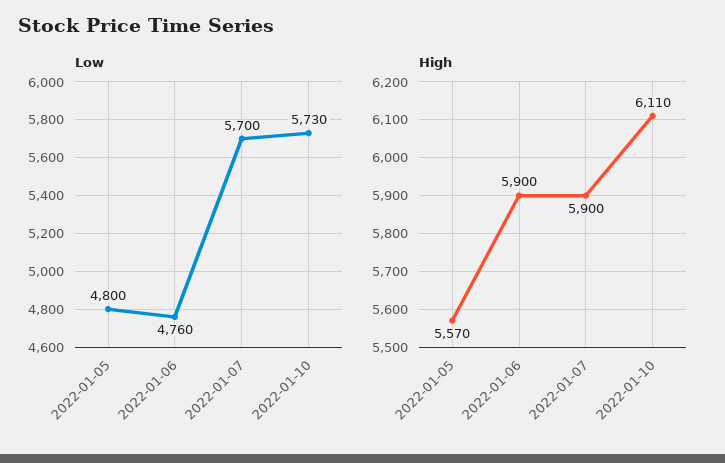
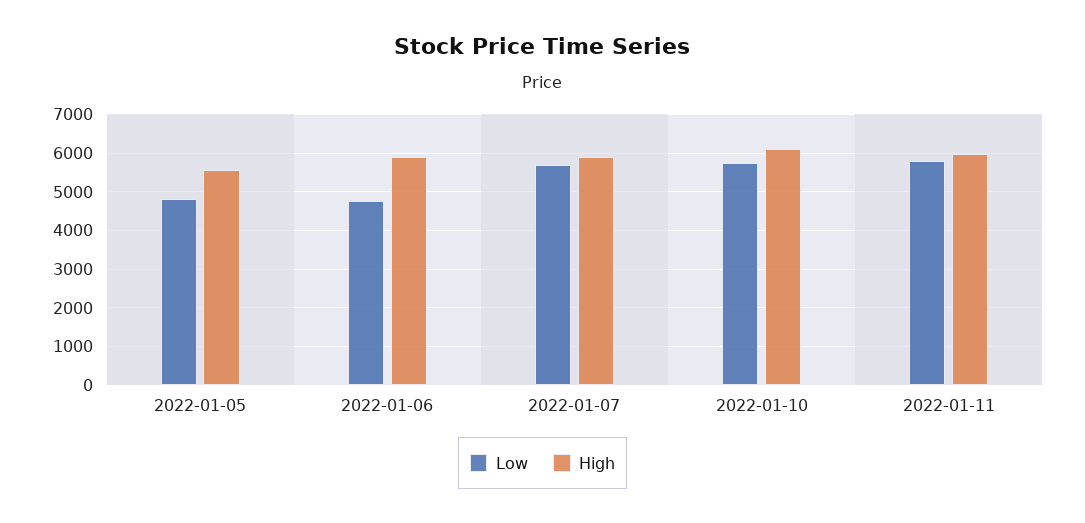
Low, 2022-01-11: none -> 5800
High, 2022-01-11: none -> 6000

